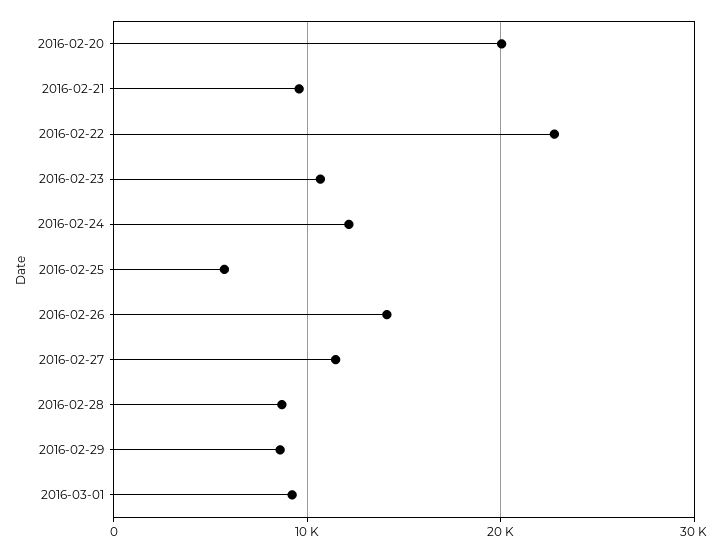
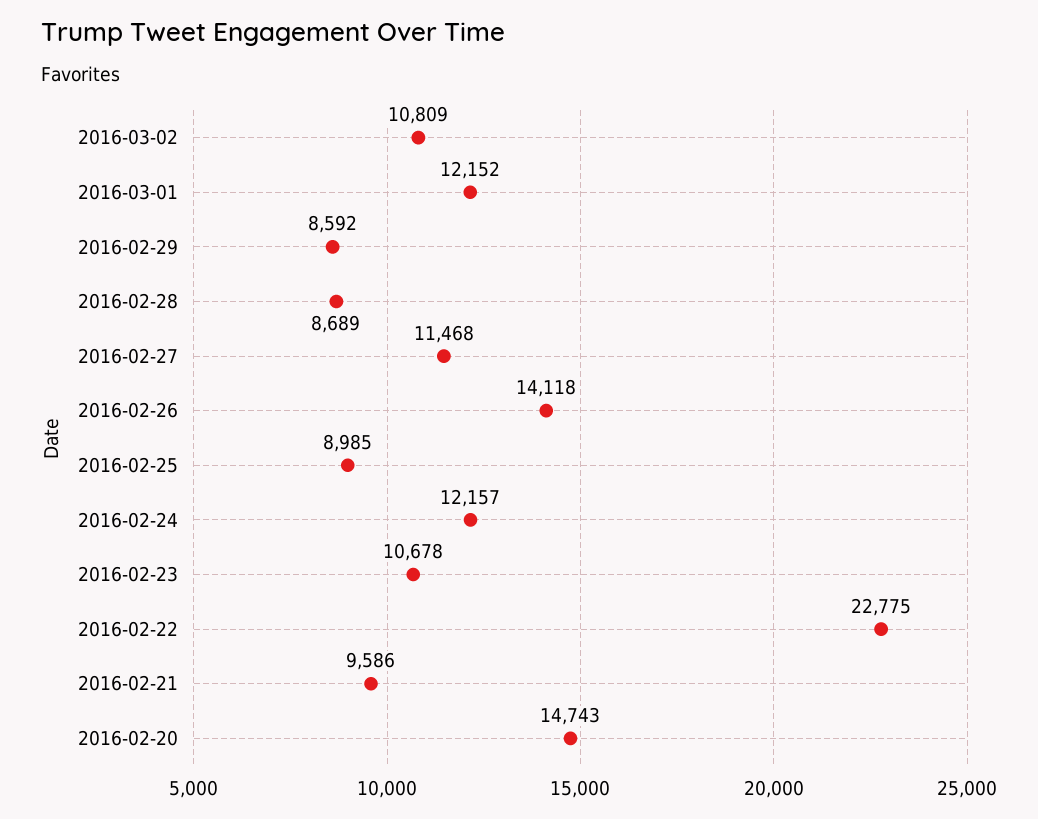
2016-02-20: 20000 -> 14743
2016-02-25: 6000 -> 8985
2016-03-01: 9000 -> 12152
2016-03-02: none -> 10809

